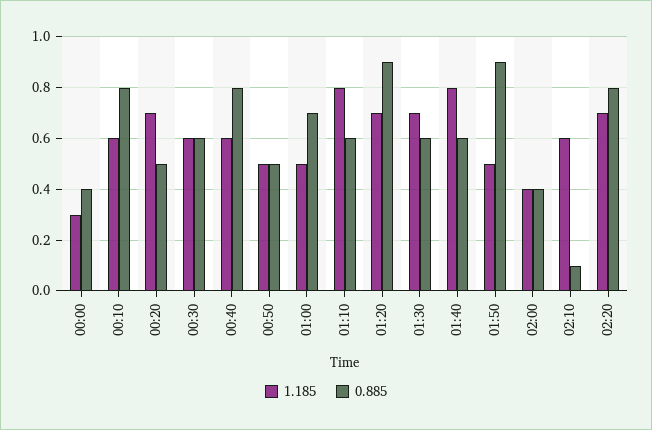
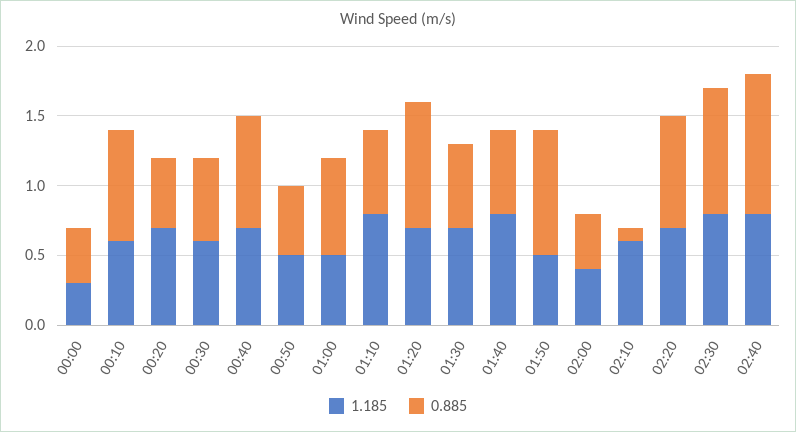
1.185, 00:40: 0.6 -> 0.7
1.185, 02:30: none -> 0.8
0.885, 02:30: none -> 0.9
1.185, 02:40: none -> 0.8
0.885, 02:40: none -> 1

